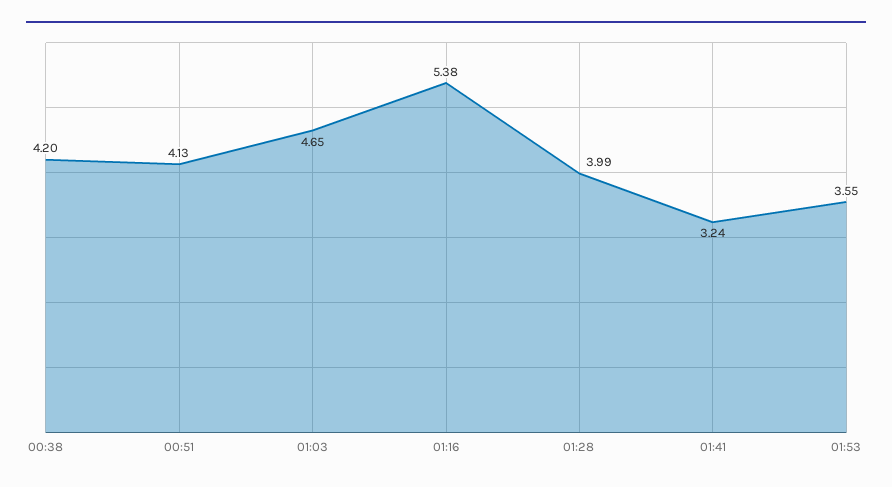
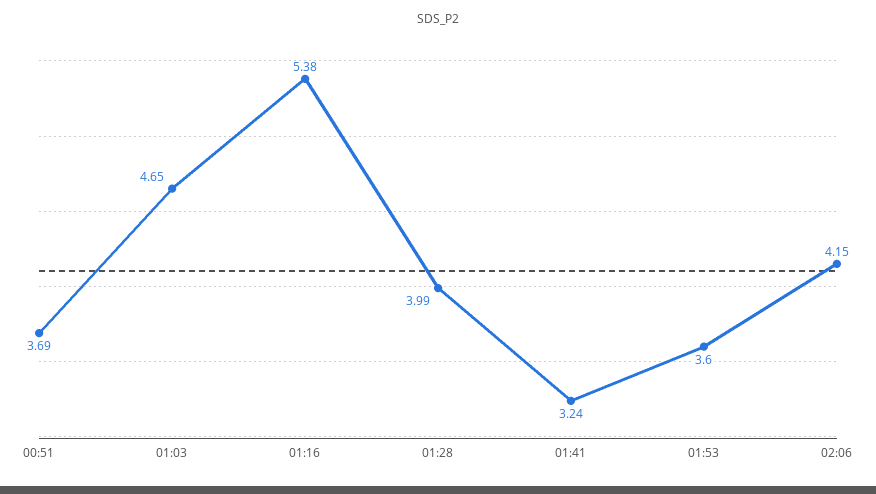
00:38: 4.2 -> none
00:51: 4.13 -> 3.69
01:53: 3.55 -> 3.6
02:06: none -> 4.15

